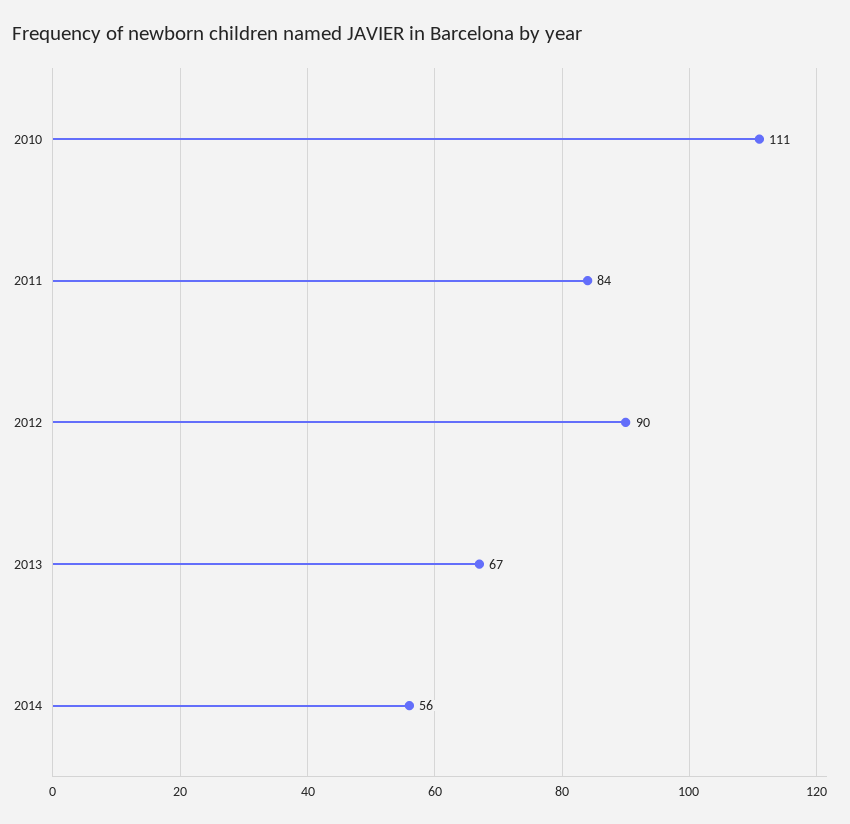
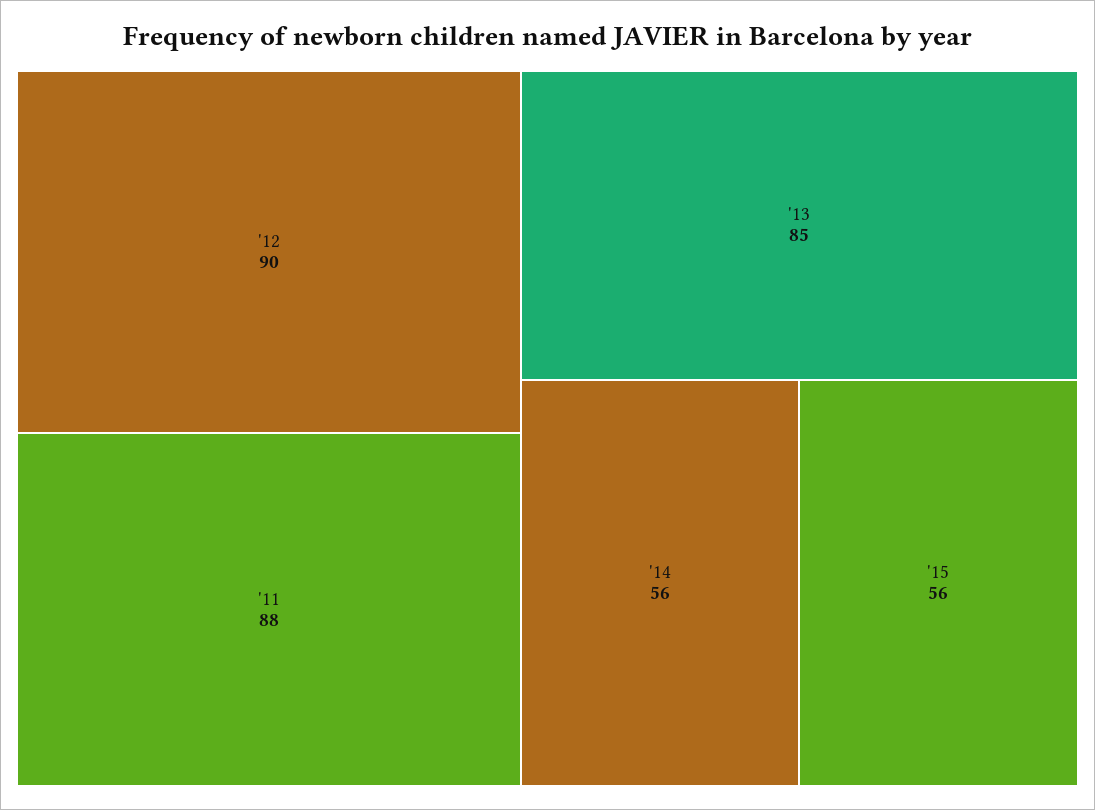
2010: 111 -> none
2011: 84 -> 88
2013: 67 -> 85
'15: none -> 56

